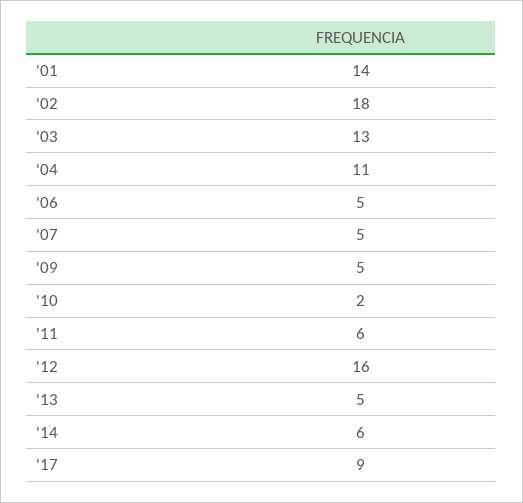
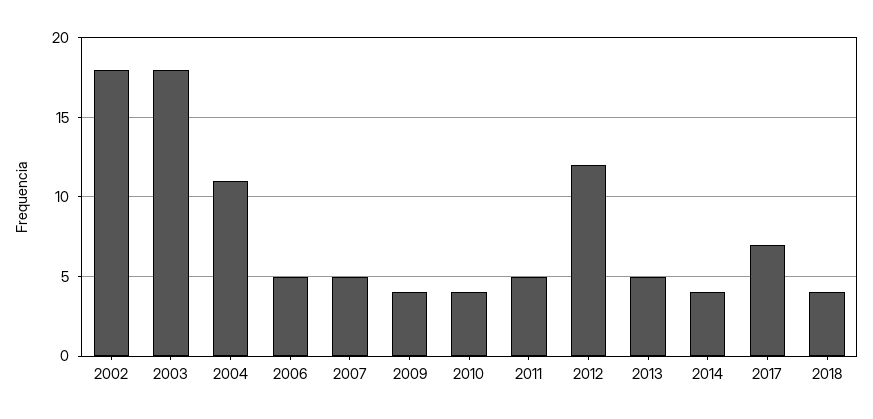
'01: 14 -> none
'03: 13 -> 18
'09: 5 -> 4
'10: 2 -> 4
'11: 6 -> 5
'12: 16 -> 12
'14: 6 -> 4
'17: 9 -> 7
2018: none -> 4

